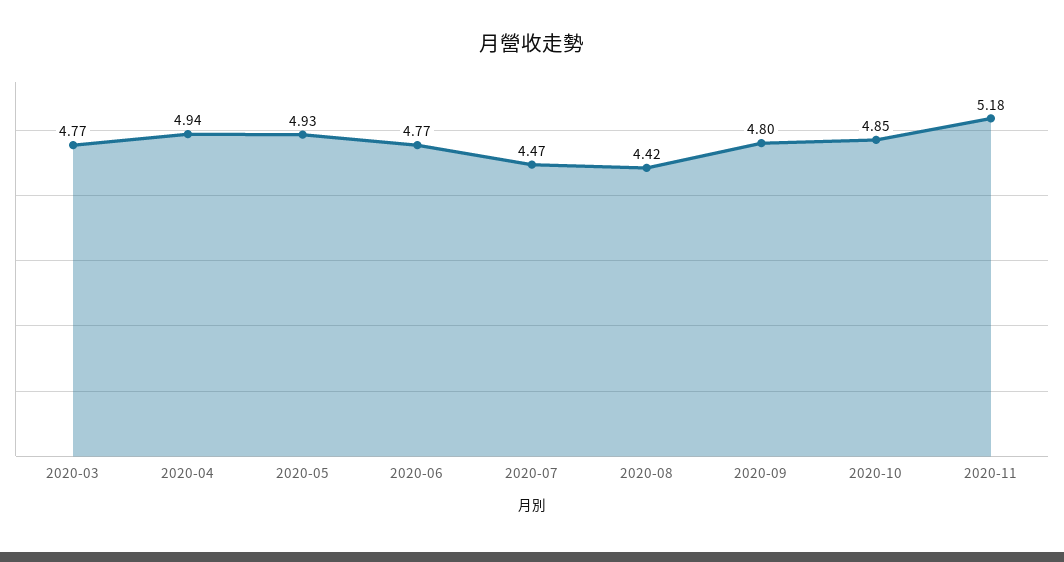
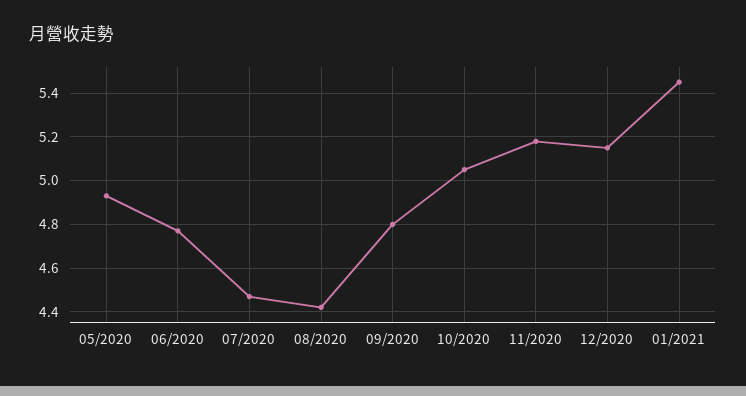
2020-03: 4.77 -> none
2020-04: 4.94 -> none
2020-10: 4.85 -> 5.05
12/2020: none -> 5.15
01/2021: none -> 5.45

